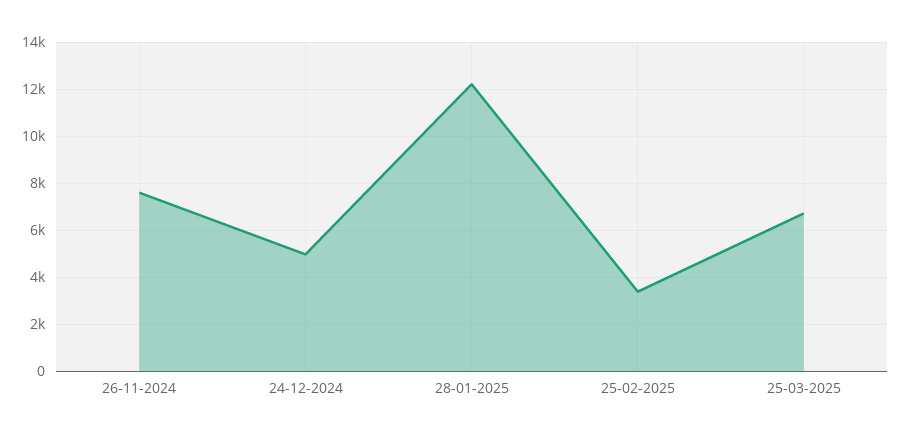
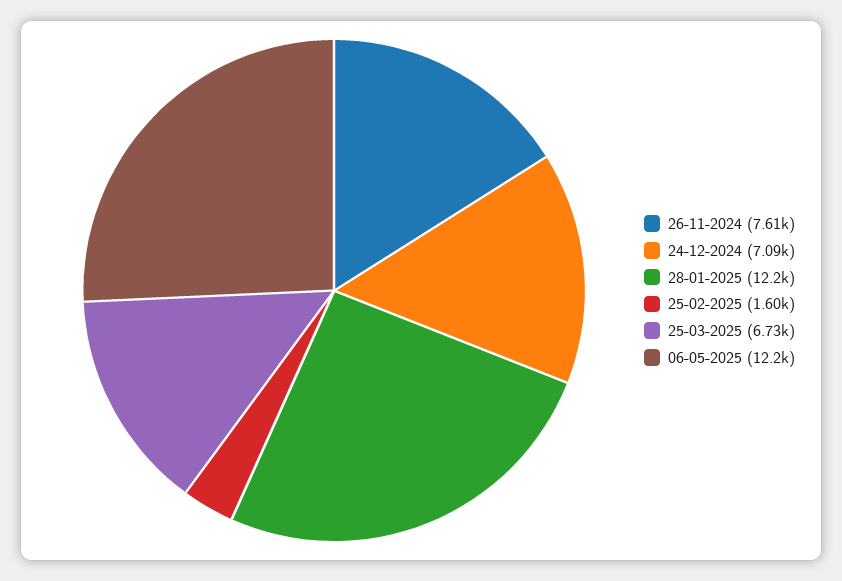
24-12-2024: 5000 -> 7090
25-02-2025: 3500 -> 1600
06-05-2025: none -> 12200

